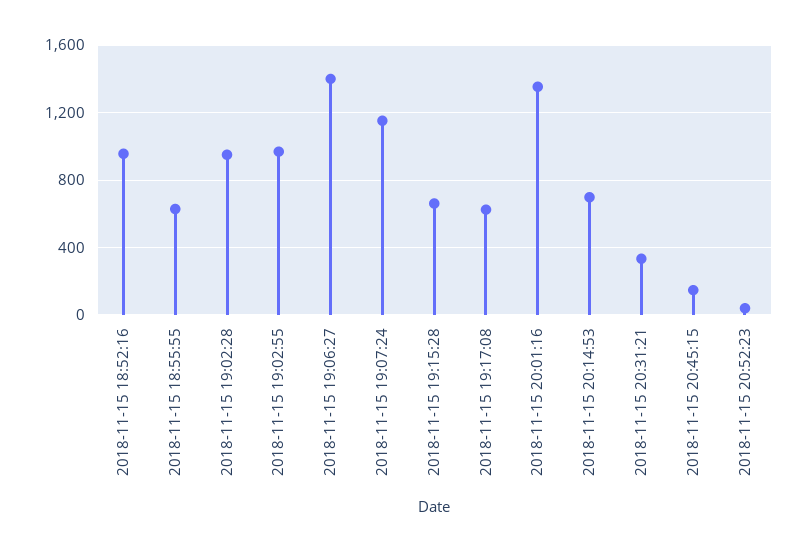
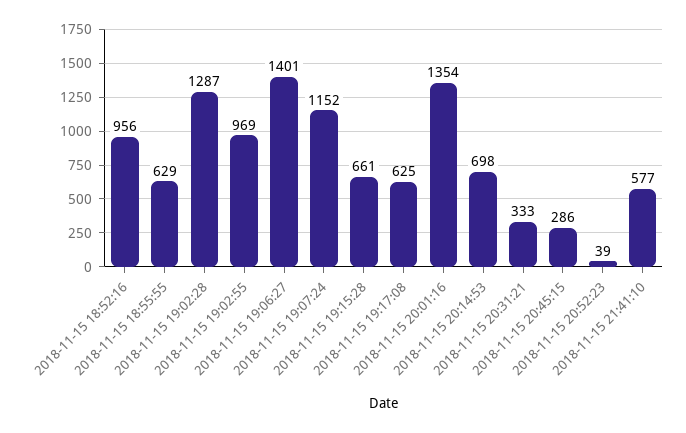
2018-11-15 19:02:28: 950 -> 1287
2018-11-15 20:45:15: 150 -> 286
2018-11-15 21:41:10: none -> 577

